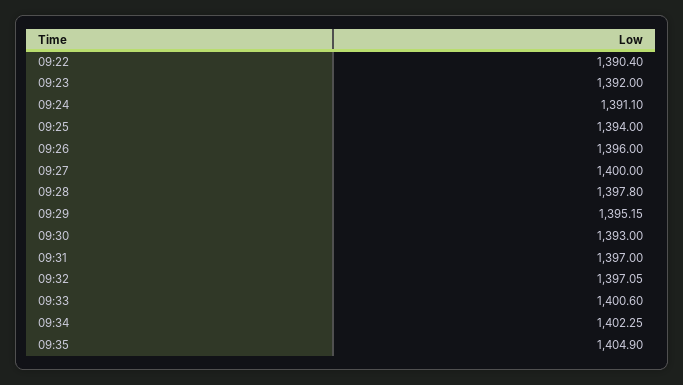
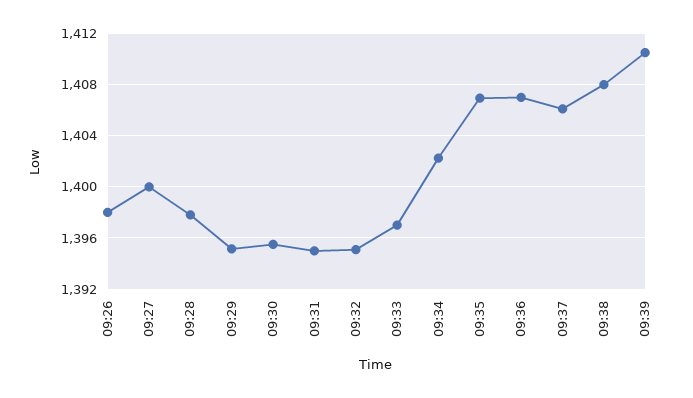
09:22: 1390.4 -> none
09:23: 1392 -> none
09:24: 1391.1 -> none
09:25: 1394 -> none
09:26: 1396 -> 1398
09:30: 1393 -> 1395.5
09:31: 1397 -> 1395
09:32: 1397.05 -> 1395
09:33: 1400.6 -> 1397
09:35: 1404.9 -> 1407
09:36: none -> 1407
09:37: none -> 1406
09:38: none -> 1408
09:39: none -> 1410.5

